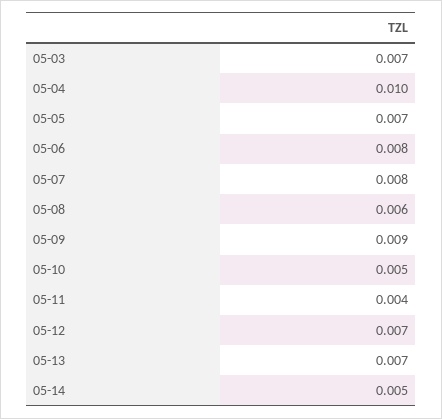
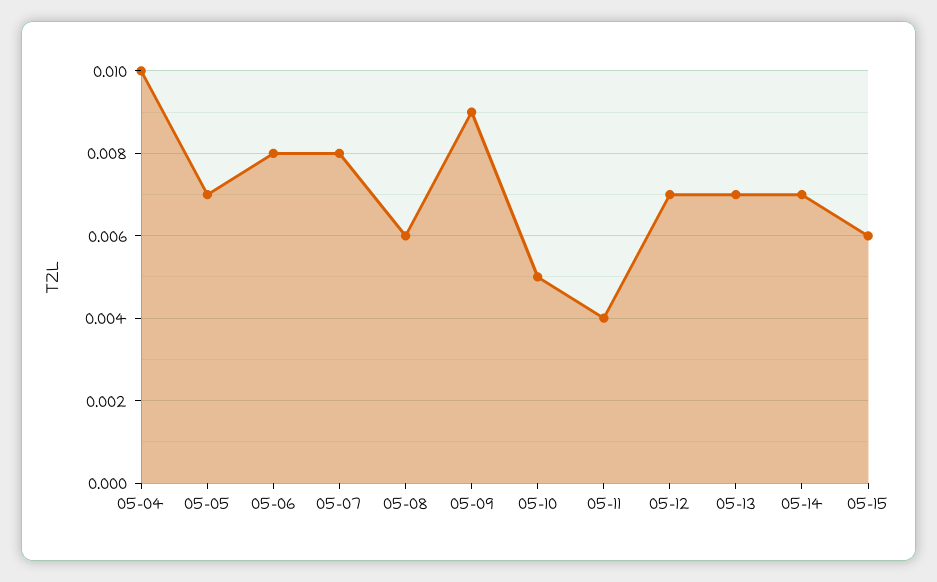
05-03: 0.007 -> none
05-14: 0.005 -> 0.007
05-15: none -> 0.006

